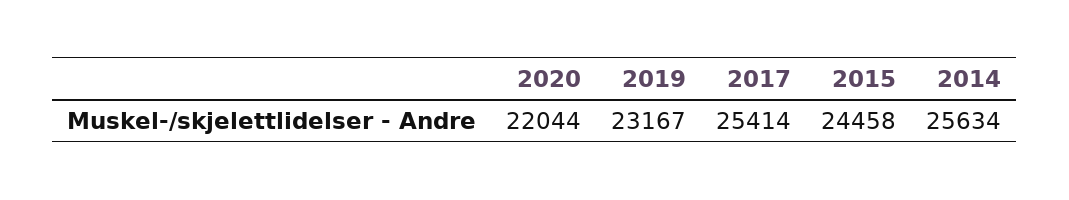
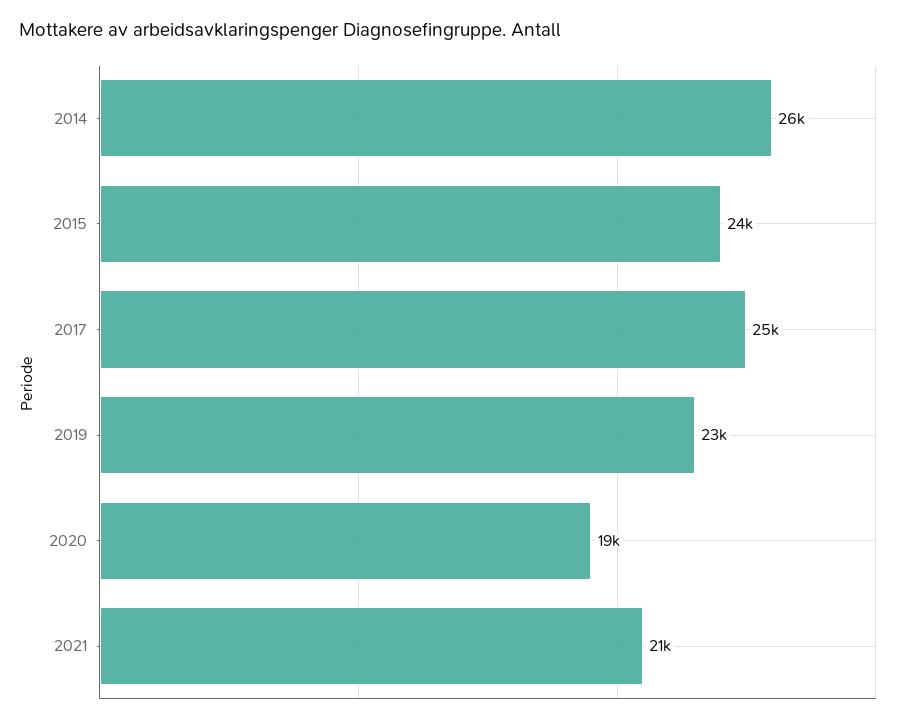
2020: 22044 -> 19000
2021: none -> 21000

